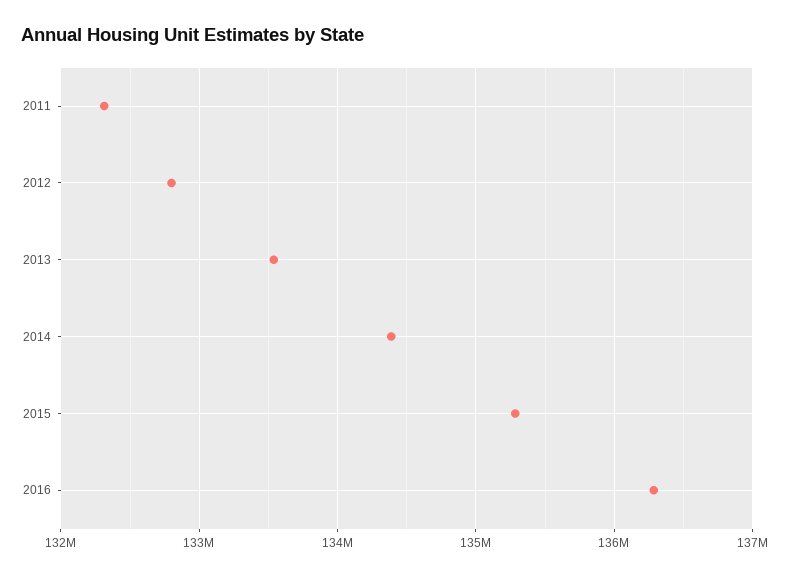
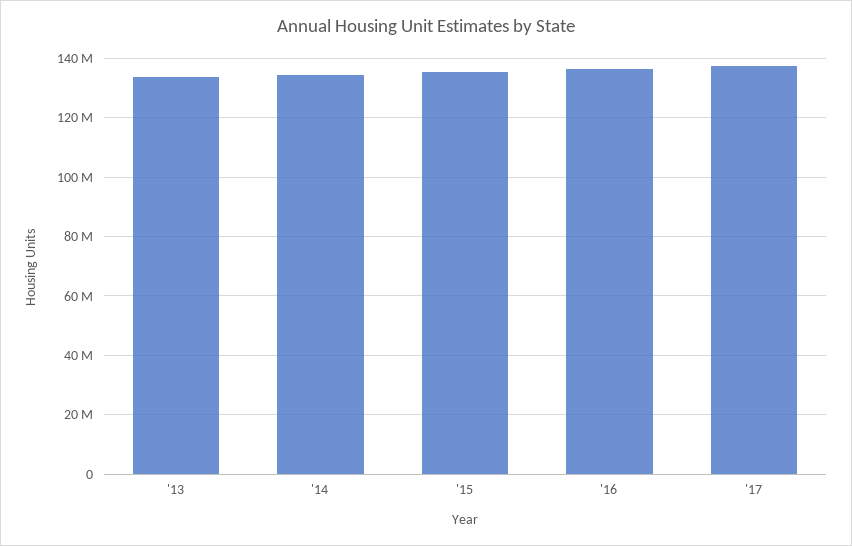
2011: 132300000 -> none
2012: 132800000 -> none
'17: none -> 137500000

